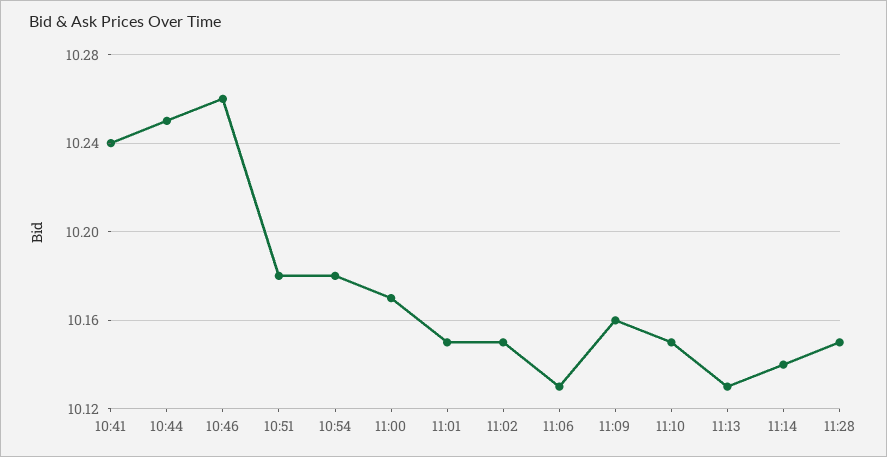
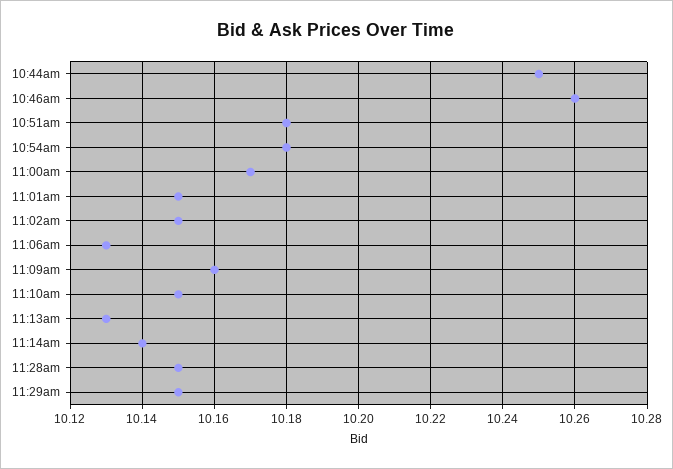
10:41: 10.24 -> none
11:29am: none -> 10.15

